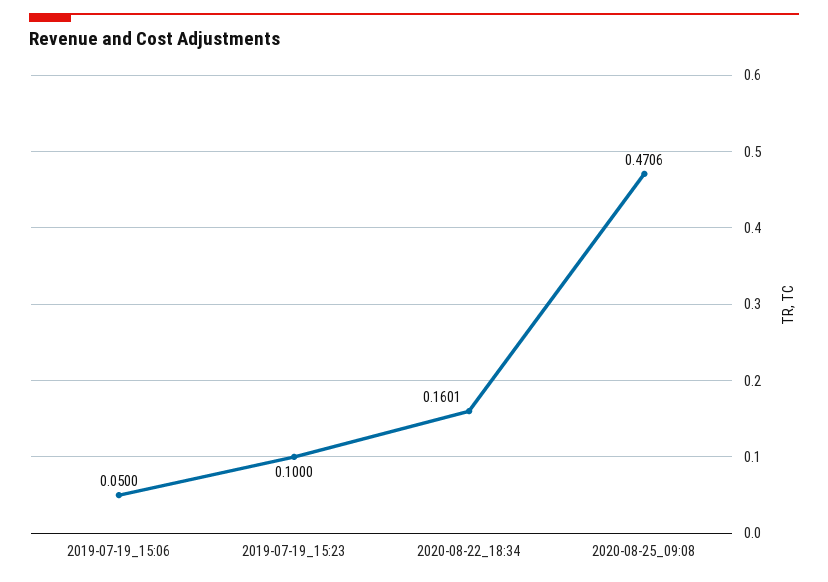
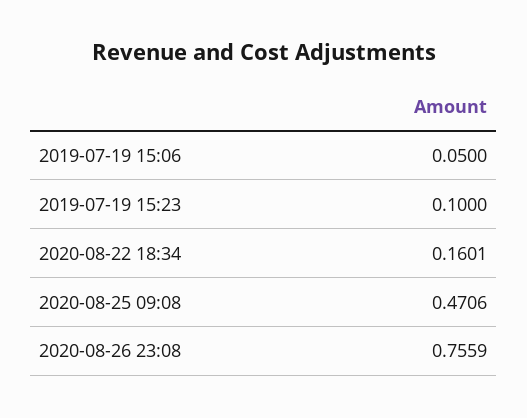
2020-08-26 23:08: none -> 0.7559

